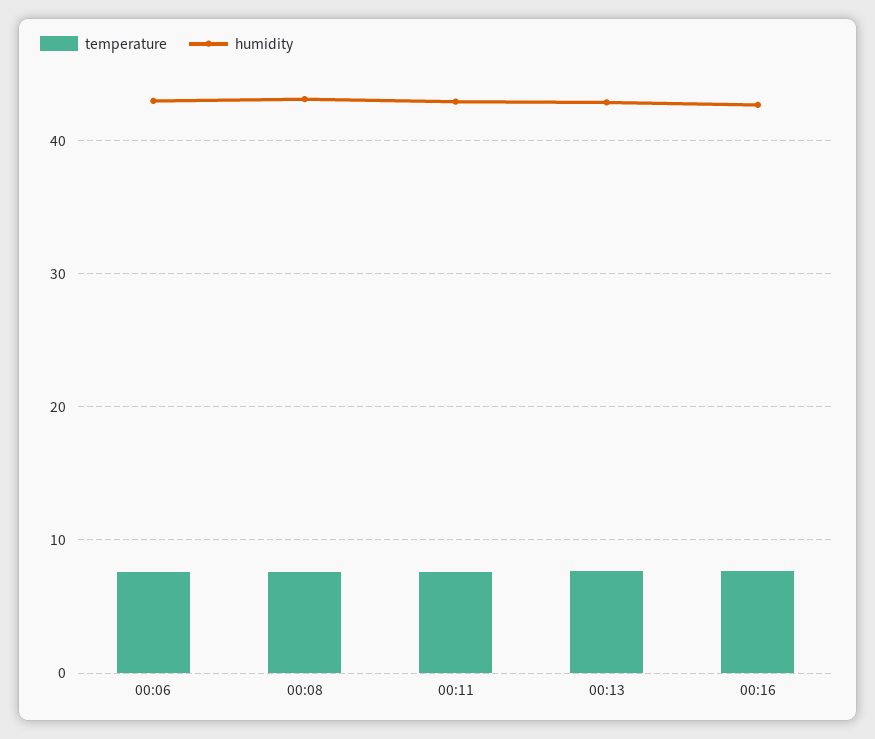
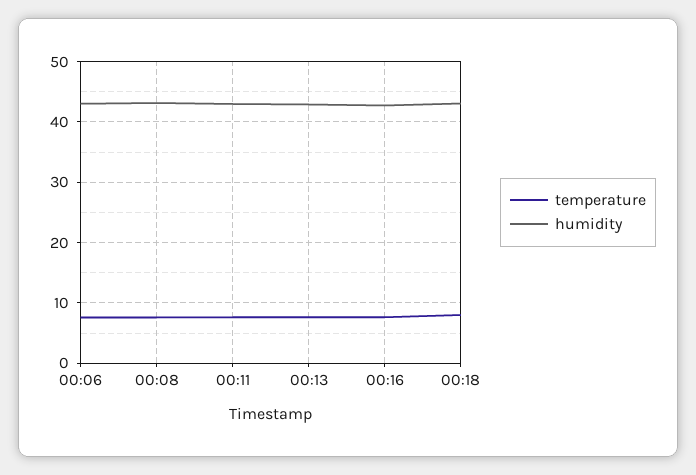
temperature, 00:18: none -> 8
humidity, 00:18: none -> 43

